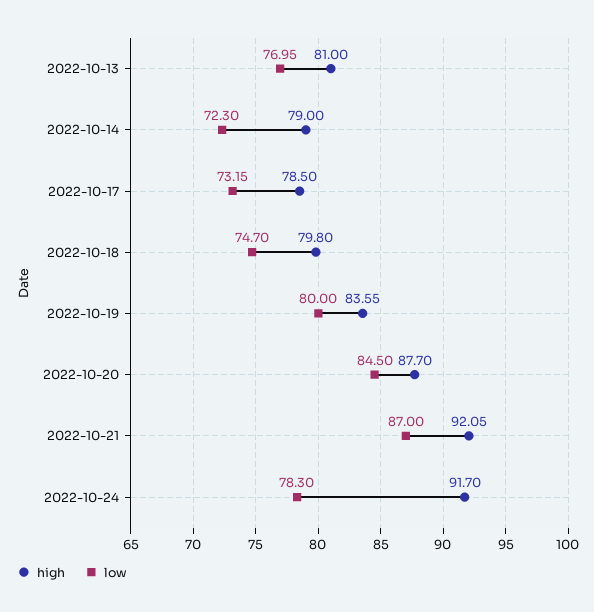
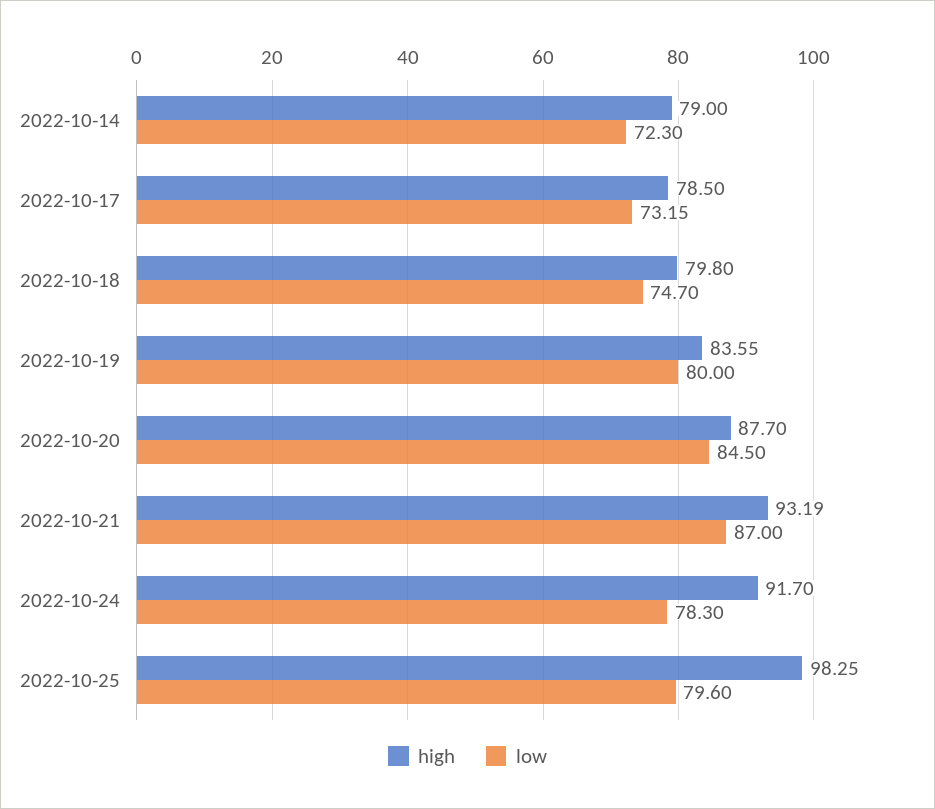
high, 2022-10-13: 81 -> none
low, 2022-10-13: 76.95 -> none
high, 2022-10-21: 92.05 -> 93.19
high, 2022-10-25: none -> 98.25
low, 2022-10-25: none -> 79.6

